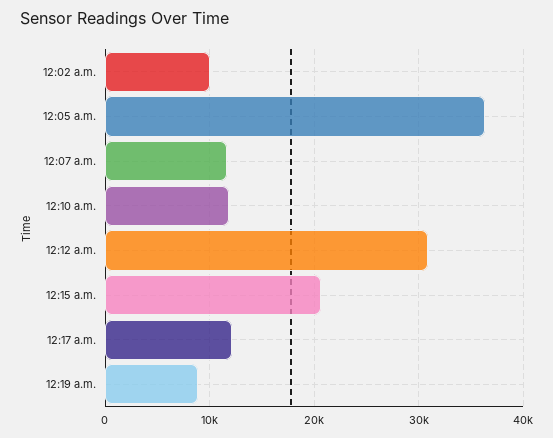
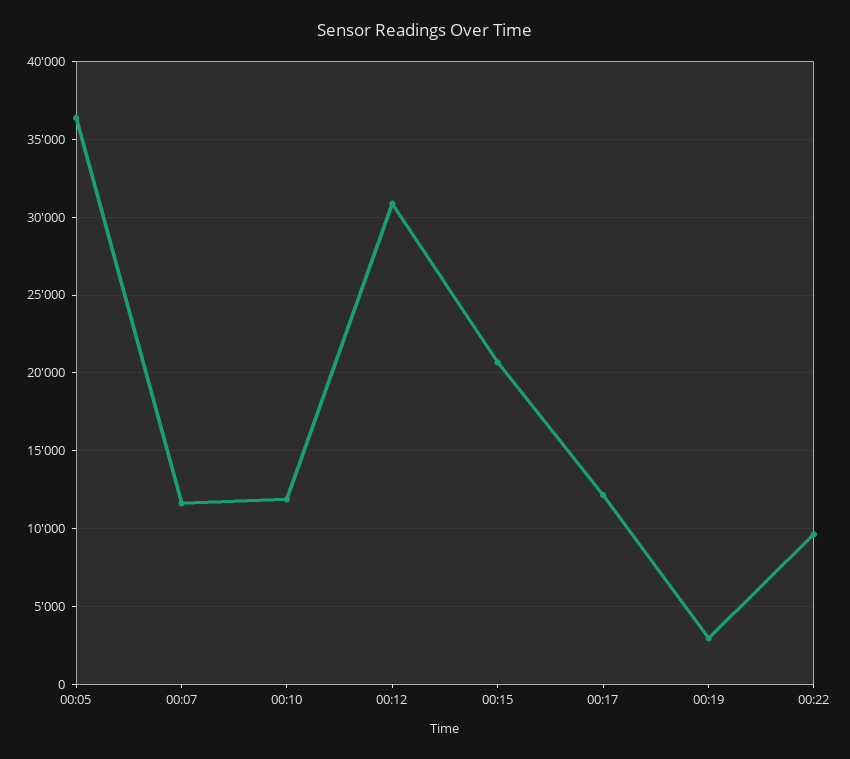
12:02 a.m.: 10000 -> none
12:19 a.m.: 9000 -> 3000
00:22: none -> 9500

